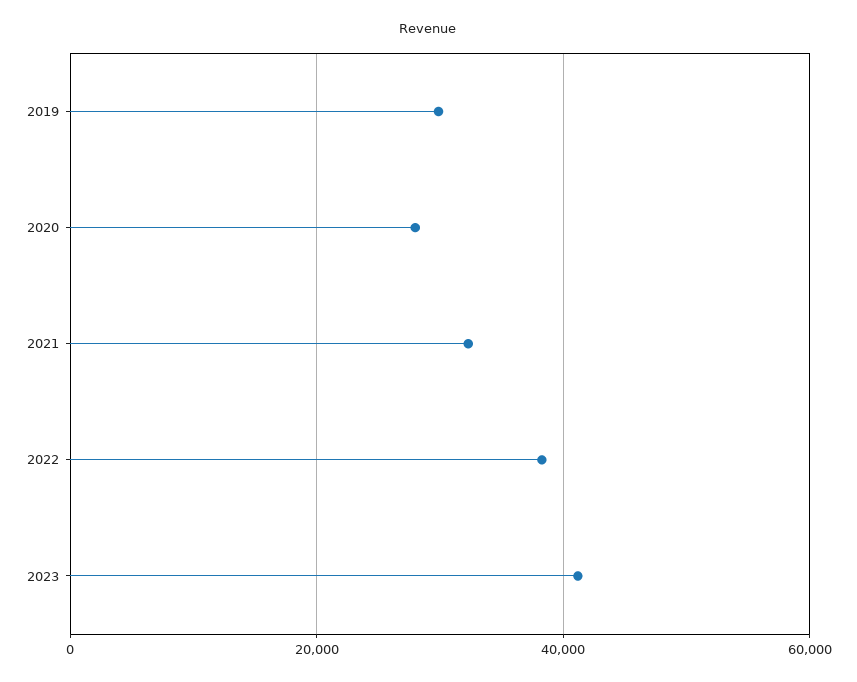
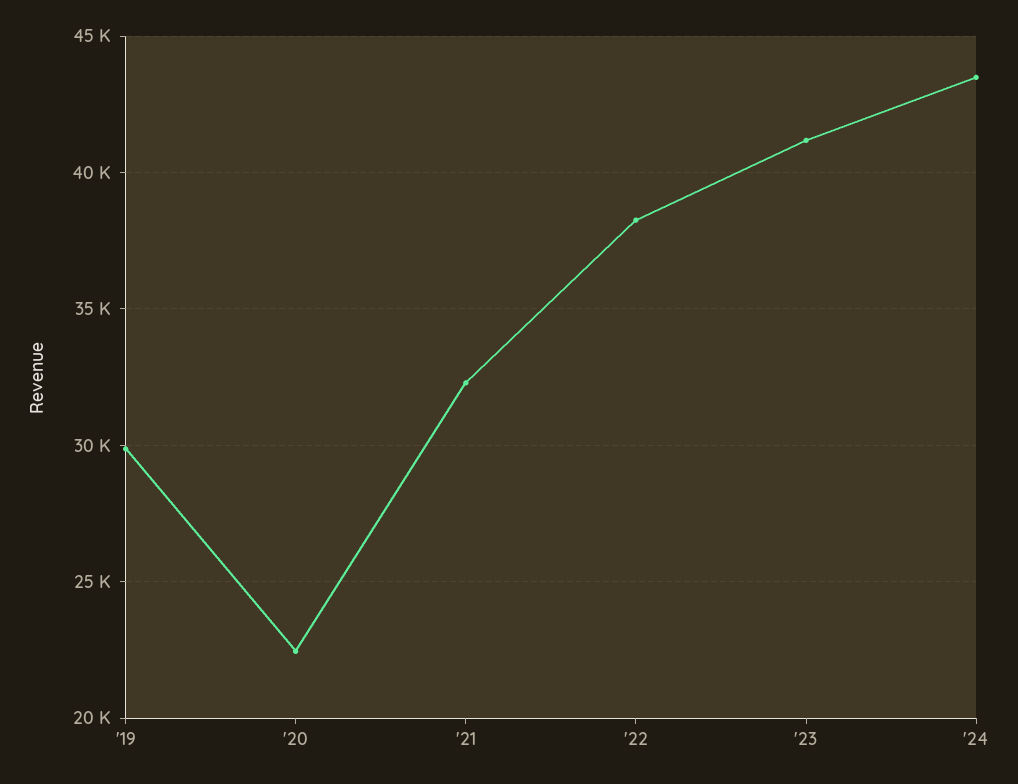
2020: 28000 -> 22500
'24: none -> 43500

